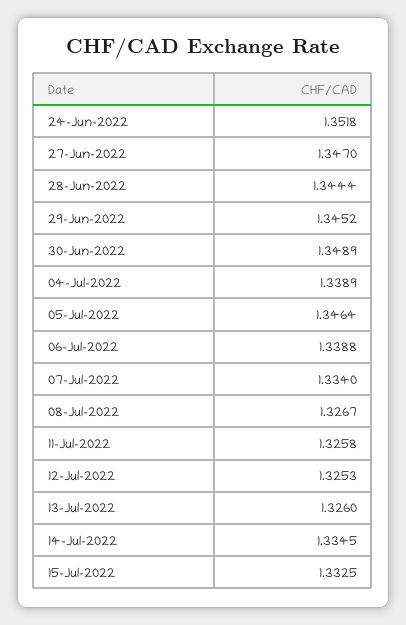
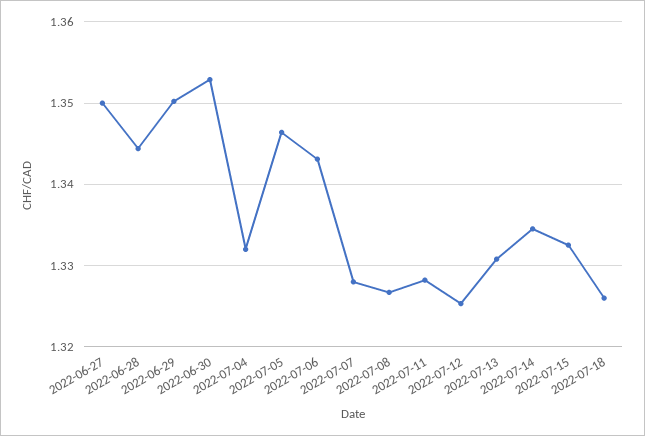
24-Jun-2022: 1.3518 -> none
27-Jun-2022: 1.347 -> 1.35
29-Jun-2022: 1.3452 -> 1.35
30-Jun-2022: 1.3489 -> 1.353
04-Jul-2022: 1.3389 -> 1.332
06-Jul-2022: 1.3388 -> 1.343
07-Jul-2022: 1.334 -> 1.328
11-Jul-2022: 1.3258 -> 1.328
13-Jul-2022: 1.326 -> 1.331
2022-07-18: none -> 1.326

